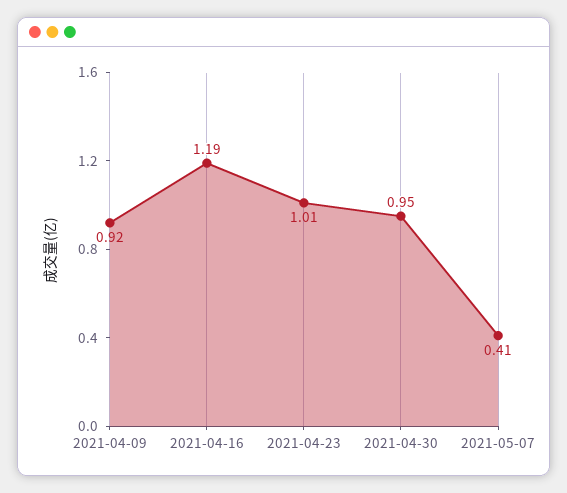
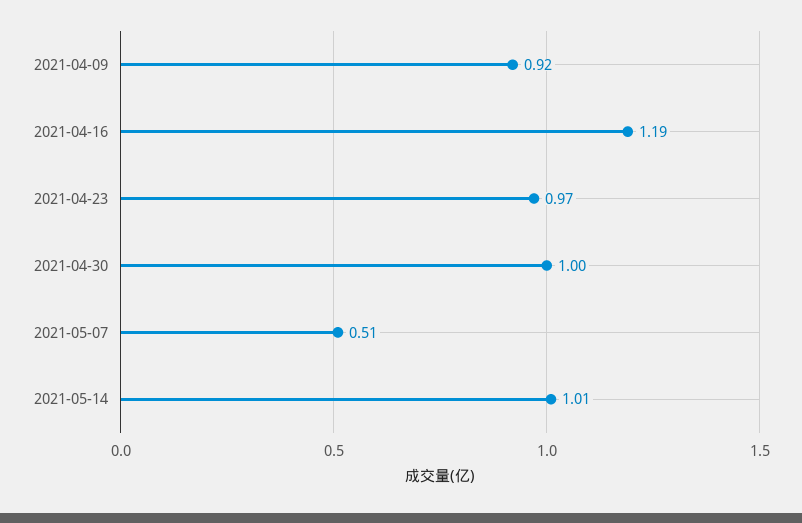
2021-04-23: 1.01 -> 0.97
2021-04-30: 0.95 -> 1
2021-05-07: 0.41 -> 0.51
2021-05-14: none -> 1.01

